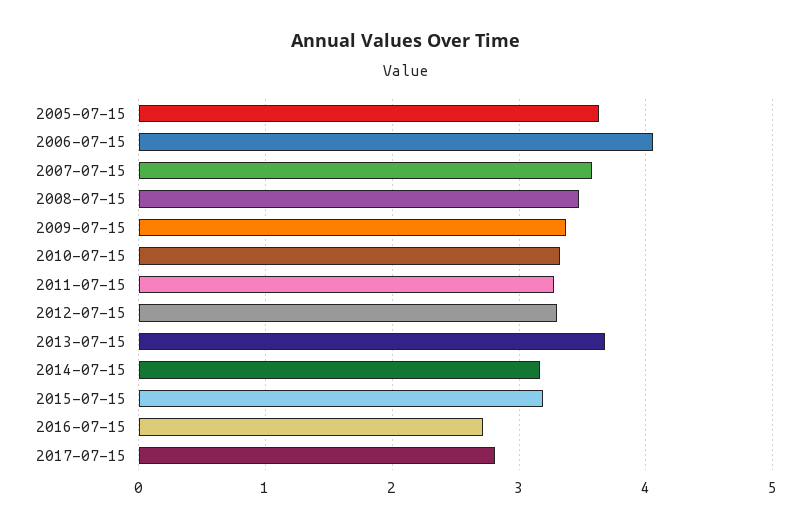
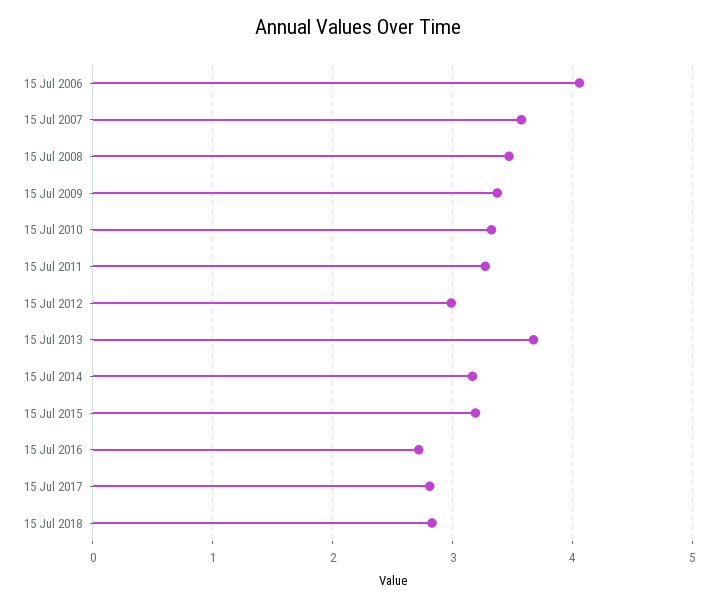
2005-07-15: 3.6 -> none
2012-07-15: 3.3 -> 3
15 Jul 2018: none -> 2.8

